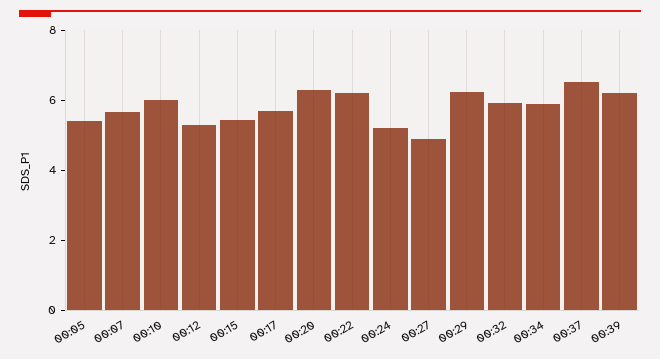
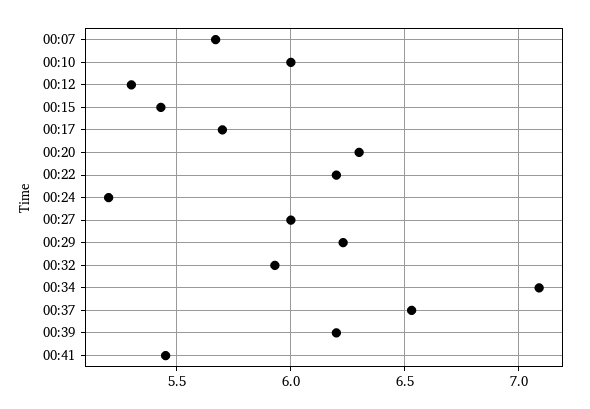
00:05: 5.5 -> none
00:27: 5 -> 6
00:34: 6 -> 7.1
00:41: none -> 5.45

